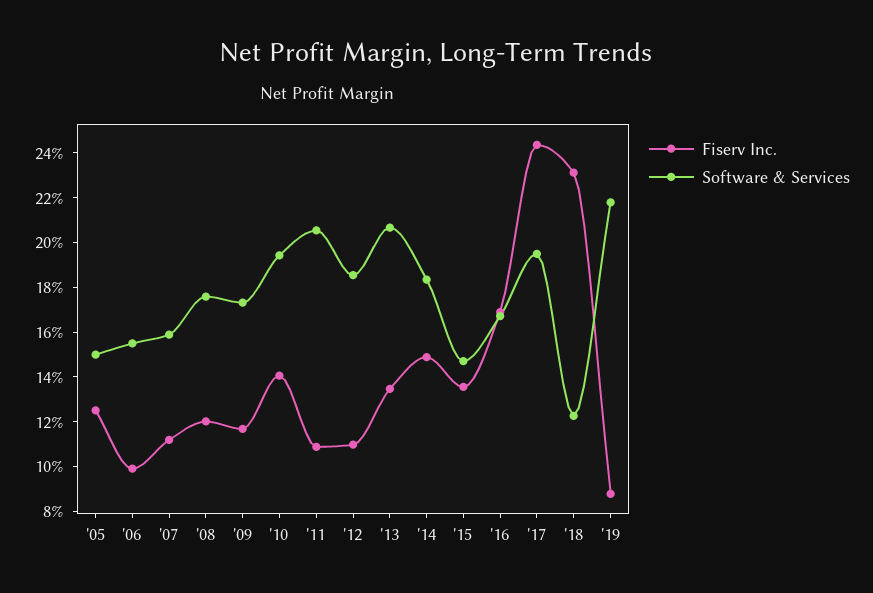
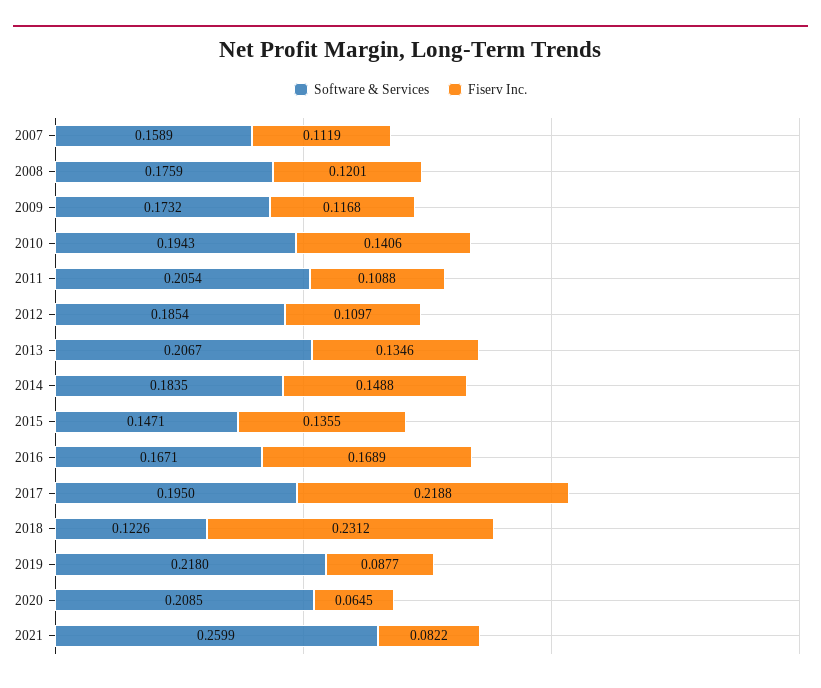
Fiserv Inc., '05: 0.125 -> none
Software & Services, '05: 0.15 -> none
Fiserv Inc., '06: 0.1 -> none
Software & Services, '06: 0.155 -> none
Fiserv Inc., '17: 0.245 -> 0.2188
Software & Services, 2020: none -> 0.2085
Fiserv Inc., 2020: none -> 0.0645
Software & Services, 2021: none -> 0.2599
Fiserv Inc., 2021: none -> 0.0822

